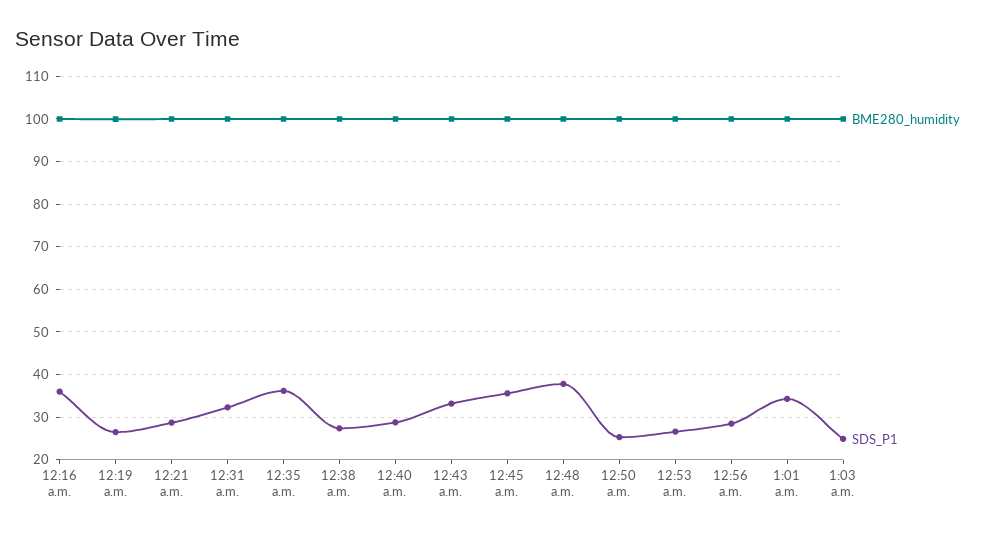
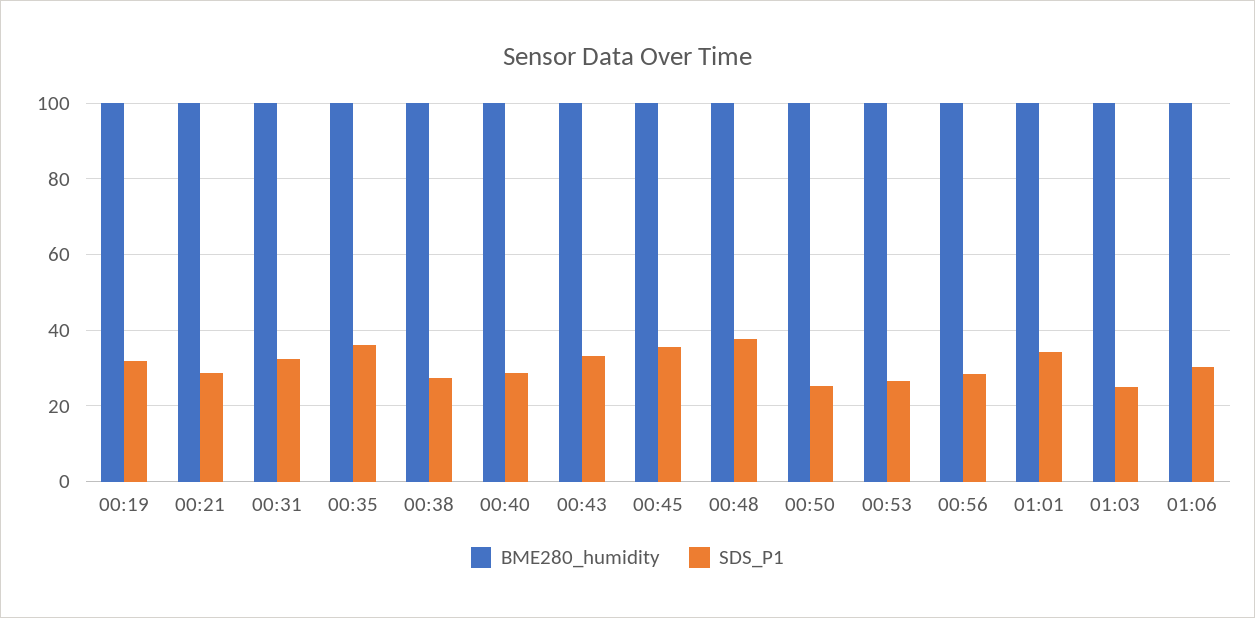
BME280_humidity, 12:16 a.m.: 100 -> none
SDS_P1, 12:16 a.m.: 36 -> none
SDS_P1, 12:19 a.m.: 26 -> 32
BME280_humidity, 01:06: none -> 100
SDS_P1, 01:06: none -> 30

